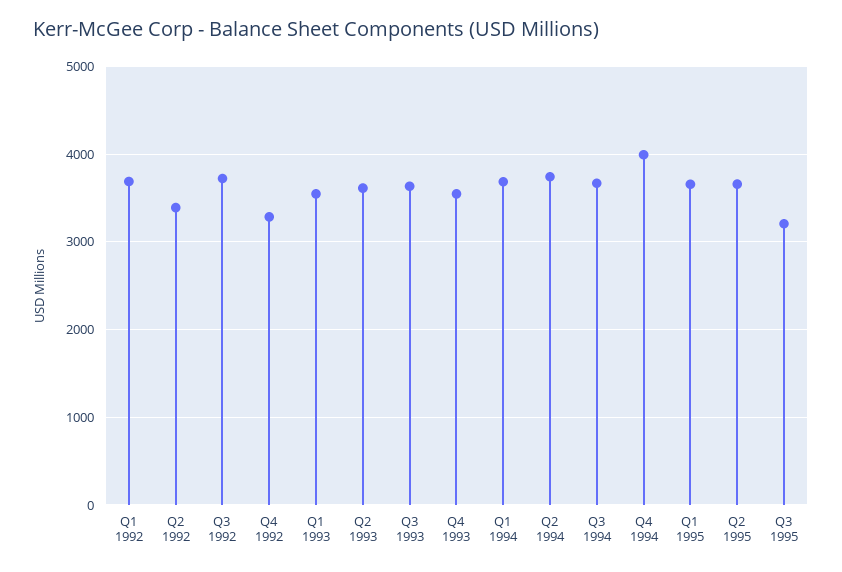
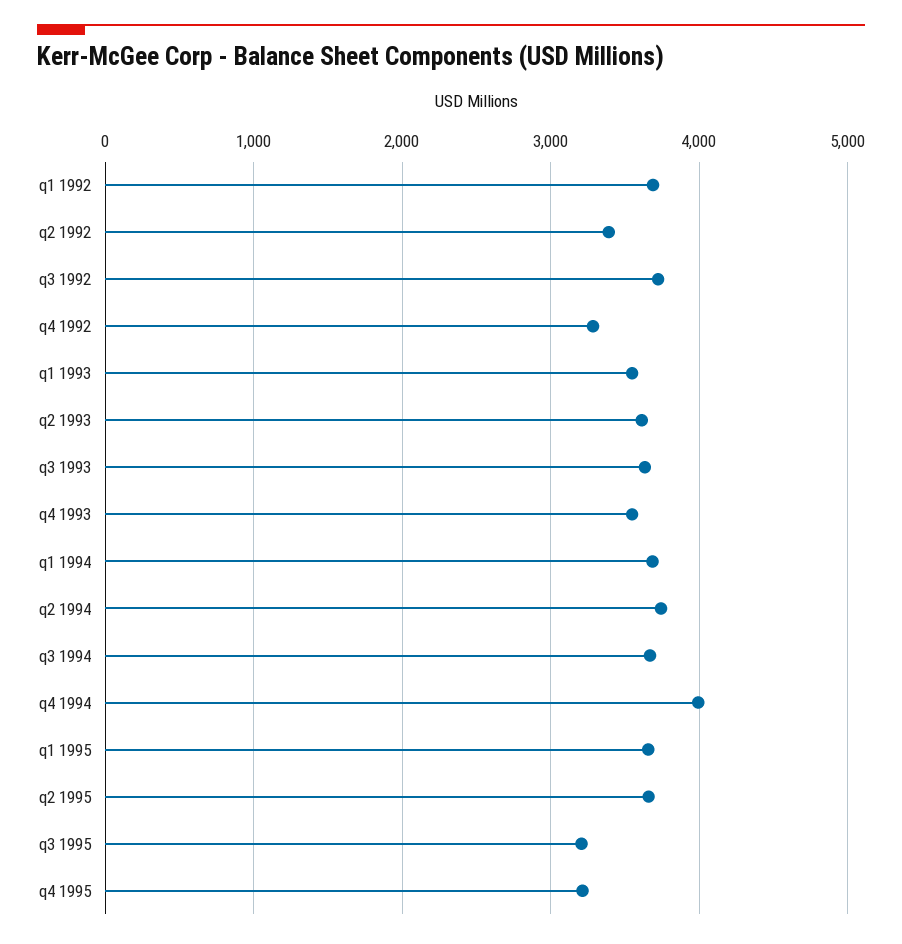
q4 1995: none -> 3200

